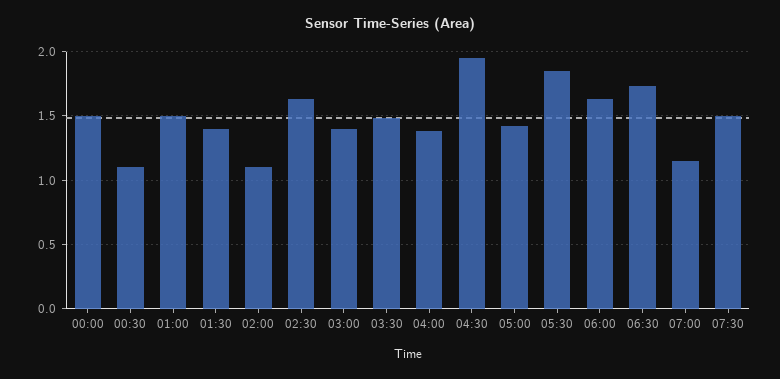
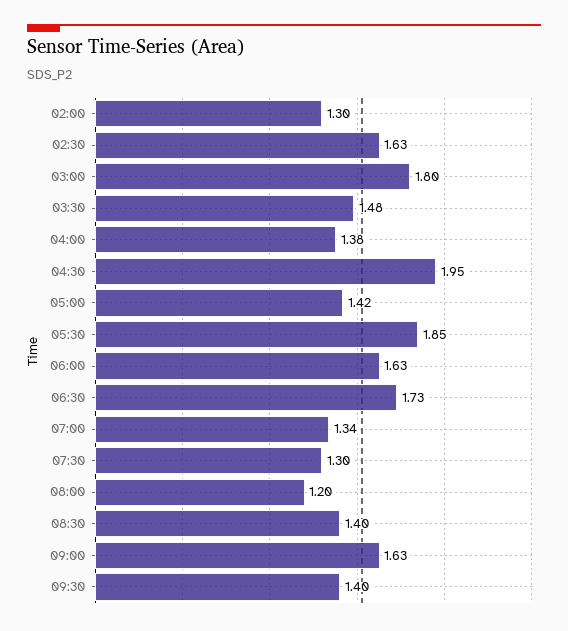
00:00: 1.5 -> none
00:30: 1.1 -> none
01:00: 1.5 -> none
01:30: 1.4 -> none
02:00: 1.1 -> 1.3
03:00: 1.4 -> 1.8
07:00: 1.15 -> 1.34
07:30: 1.5 -> 1.3
08:00: none -> 1.2
08:30: none -> 1.4
09:00: none -> 1.63
09:30: none -> 1.4

